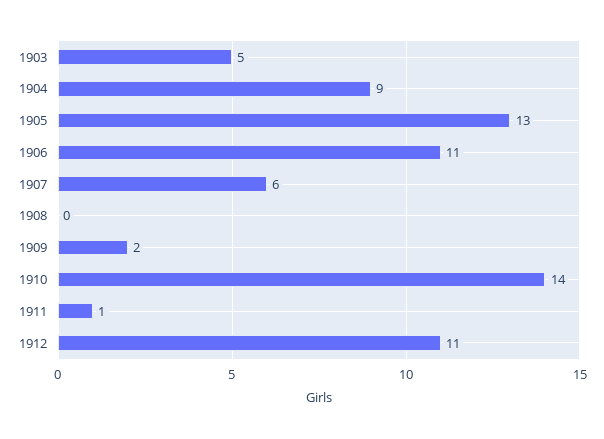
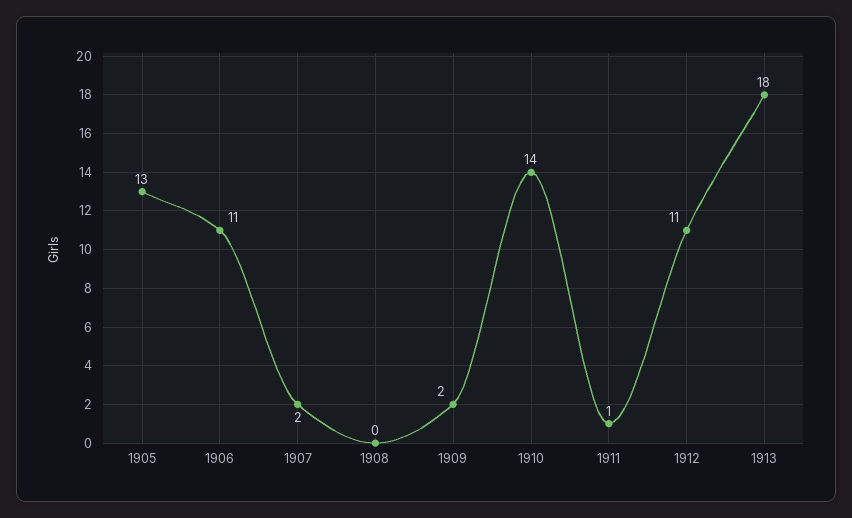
1903: 5 -> none
1904: 9 -> none
1907: 6 -> 2
1913: none -> 18

